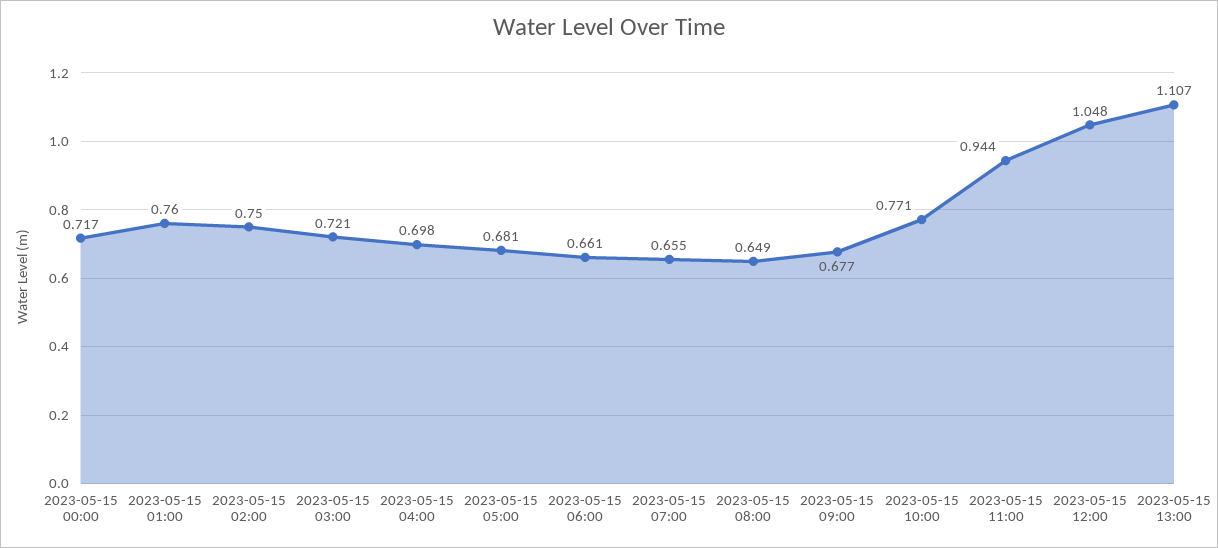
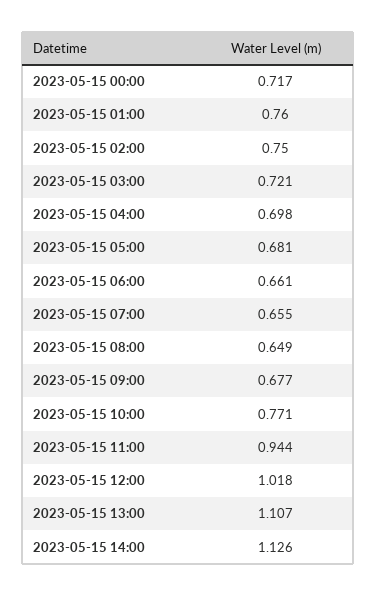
2023-05-15 12:00: 1.048 -> 1.018
2023-05-15 14:00: none -> 1.126

